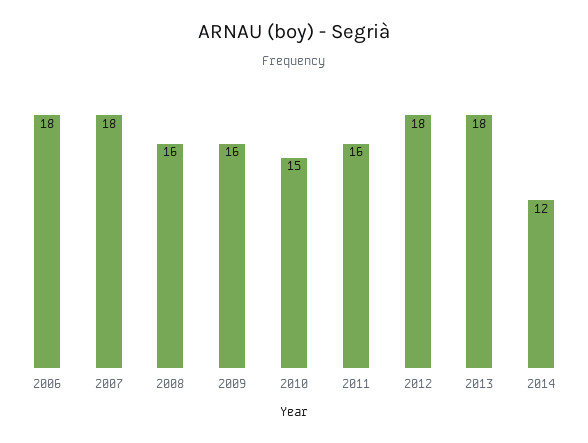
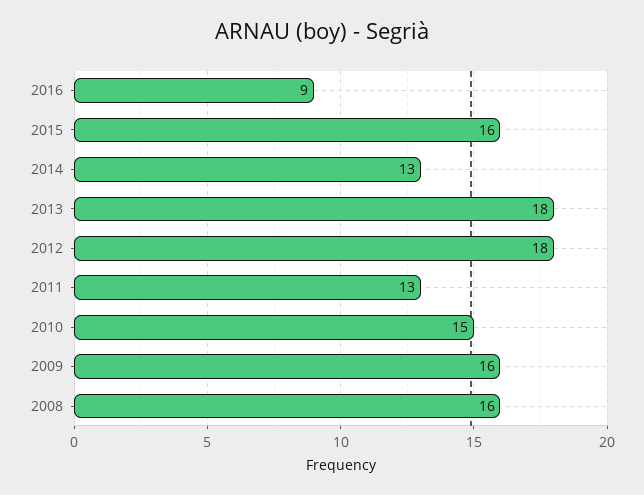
2006: 18 -> none
2007: 18 -> none
2011: 16 -> 13
2014: 12 -> 13
2016: none -> 9
2015: none -> 16

